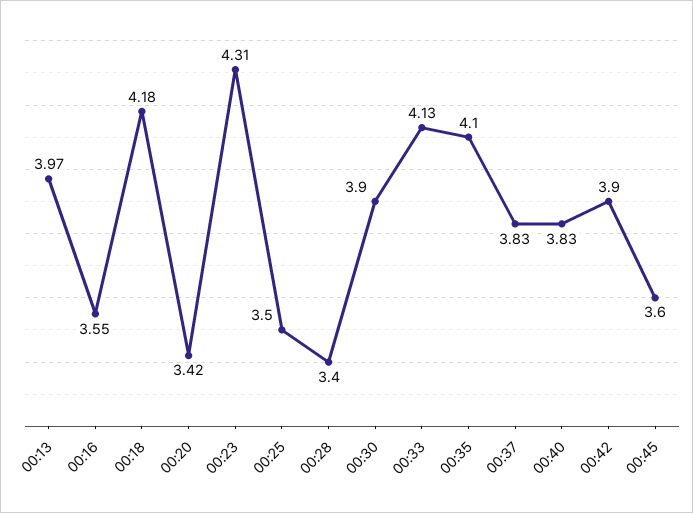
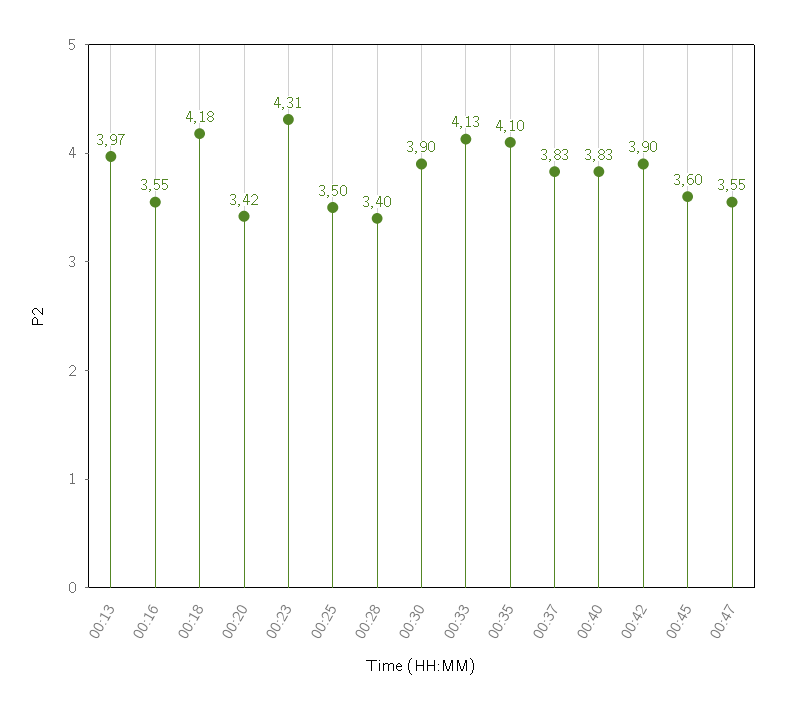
00:47: none -> 3.55

